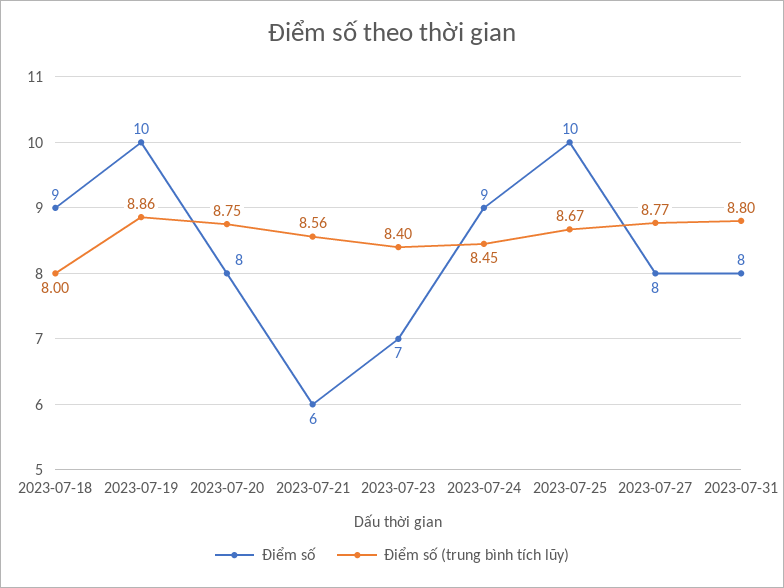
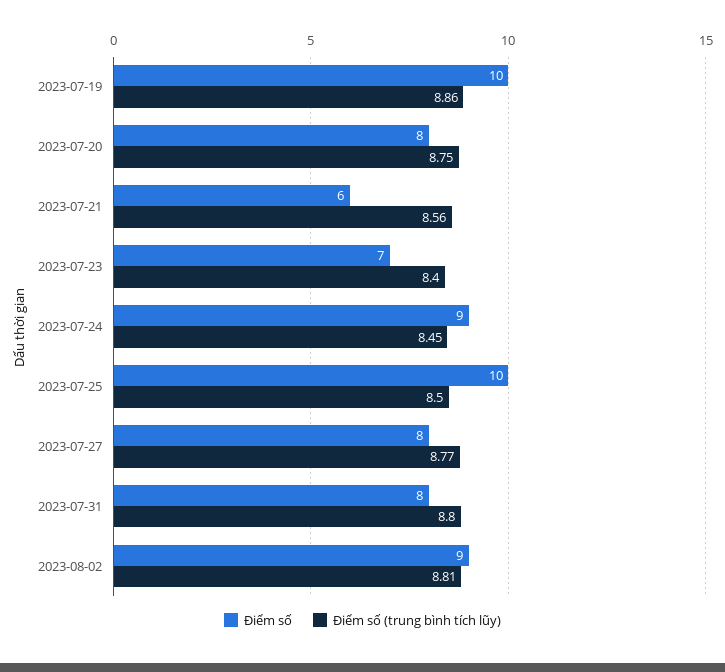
Điểm số, 2023-07-18: 9 -> none
Điểm số (trung bình tích lũy), 2023-07-18: 8 -> none
Điểm số (trung bình tích lũy), 2023-07-25: 8.67 -> 8.5
Điểm số, 2023-08-02: none -> 9
Điểm số (trung bình tích lũy), 2023-08-02: none -> 8.81

